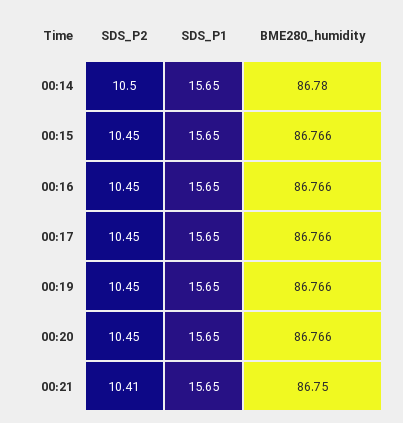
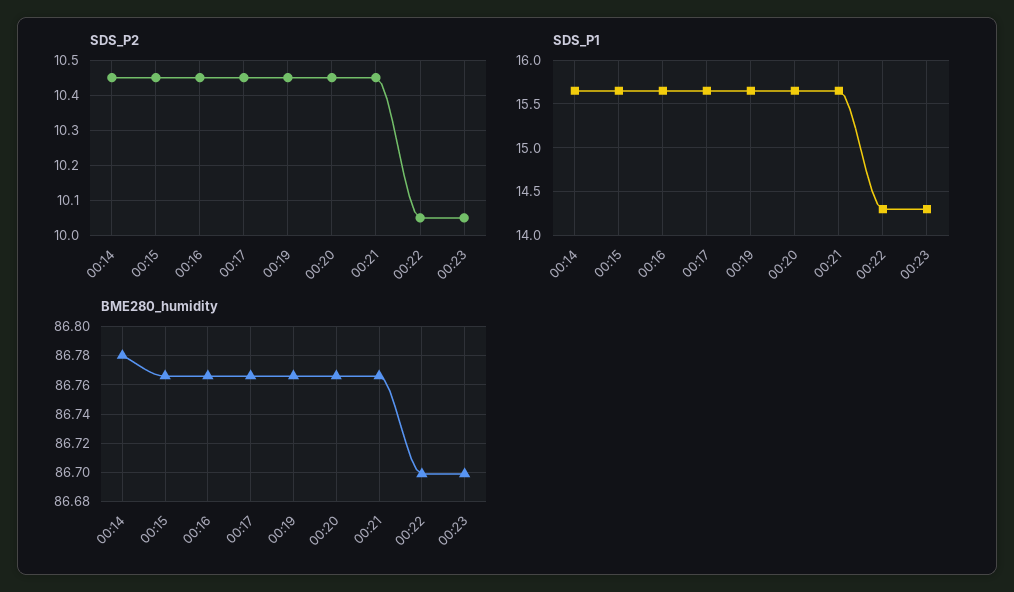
SDS_P2, 00:14: 10.5 -> 10.45
SDS_P2, 00:21: 10.41 -> 10.45
BME280_humidity, 00:21: 86.75 -> 86.765
SDS_P2, 00:22: none -> 10.05
SDS_P2, 00:23: none -> 10.05
SDS_P1, 00:22: none -> 14.3
SDS_P1, 00:23: none -> 14.3
BME280_humidity, 00:22: none -> 86.7
BME280_humidity, 00:23: none -> 86.7

